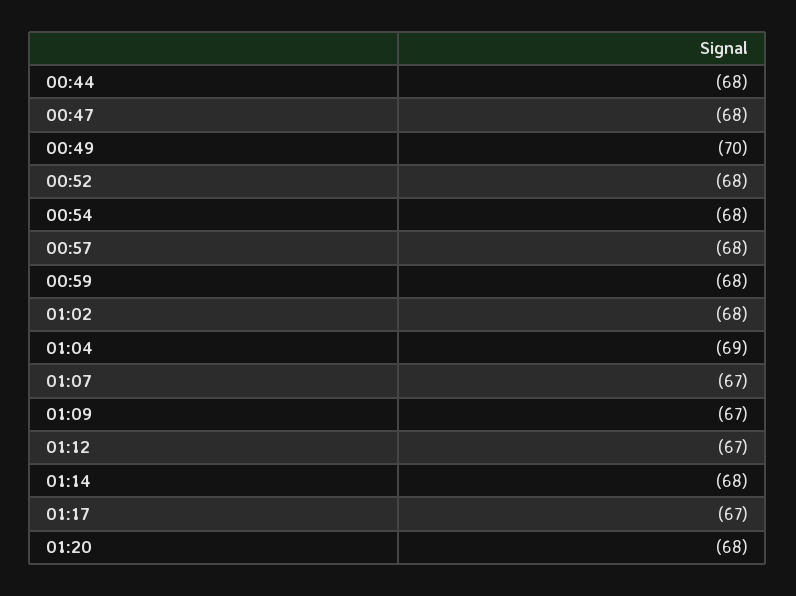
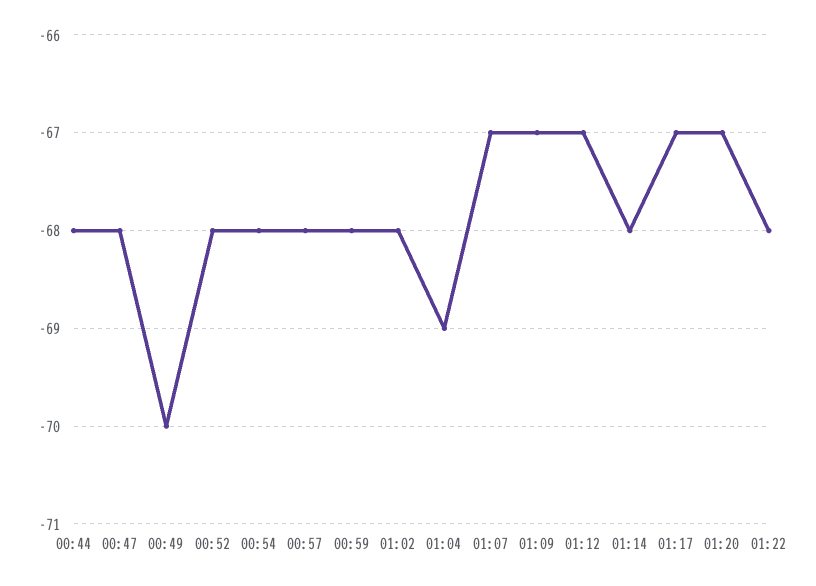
01:20: -68 -> -67
01:22: none -> -68

